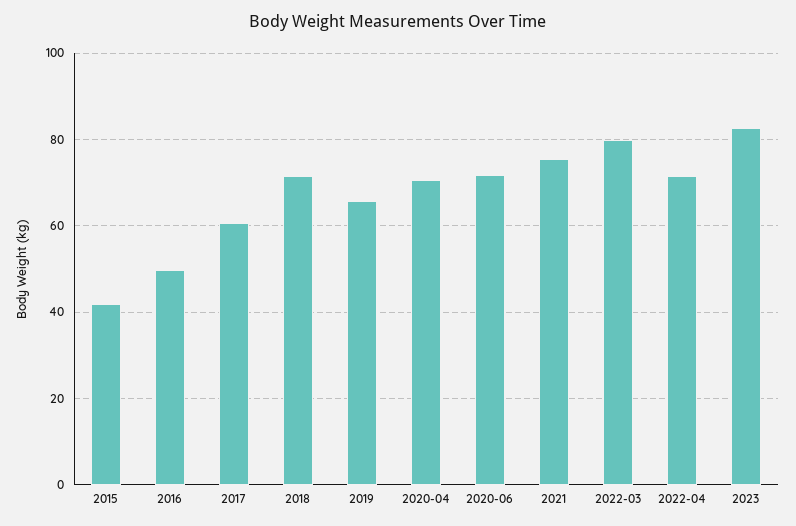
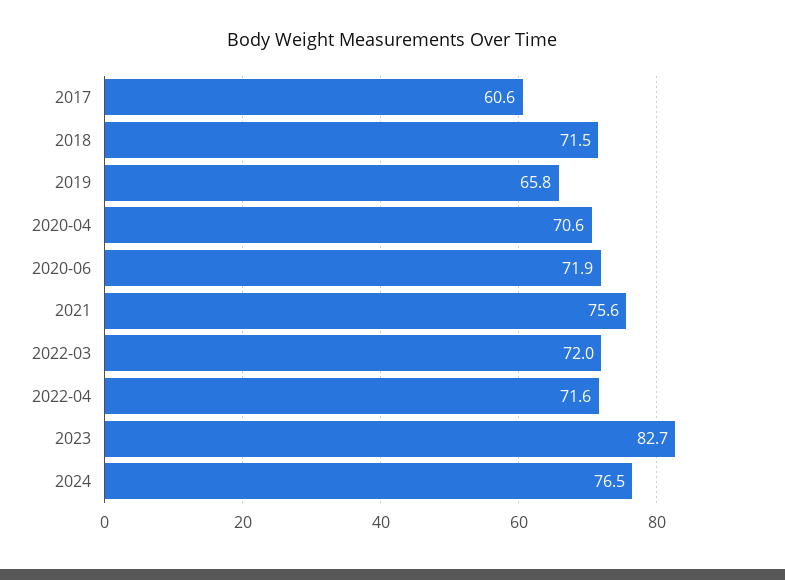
2015: 42 -> none
2016: 50 -> none
2022-03: 80 -> 72
2024: none -> 76.5

